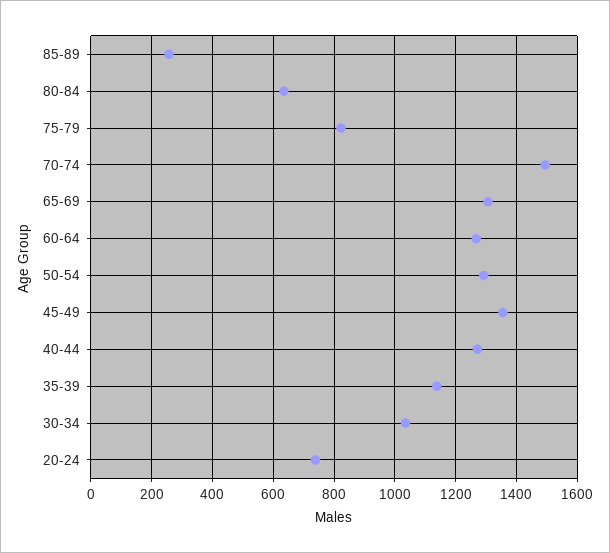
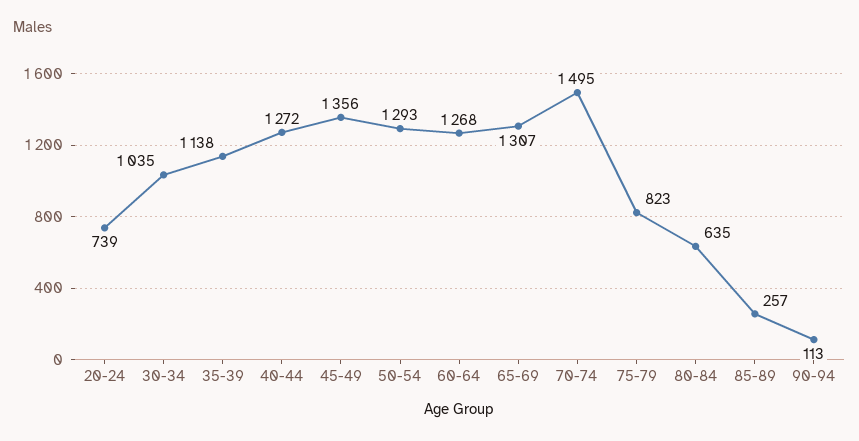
90-94: none -> 113

